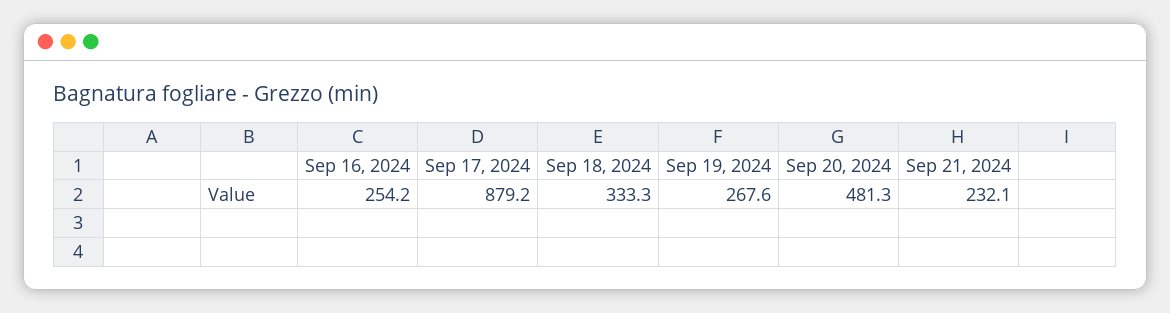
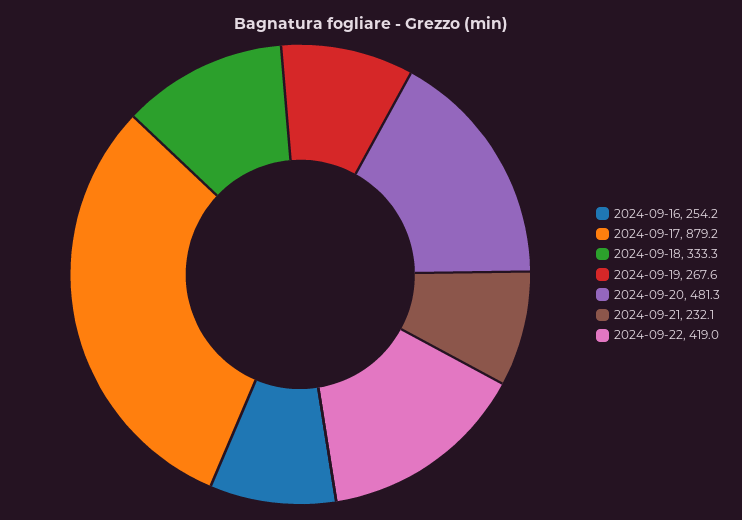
2024-09-22: none -> 419

